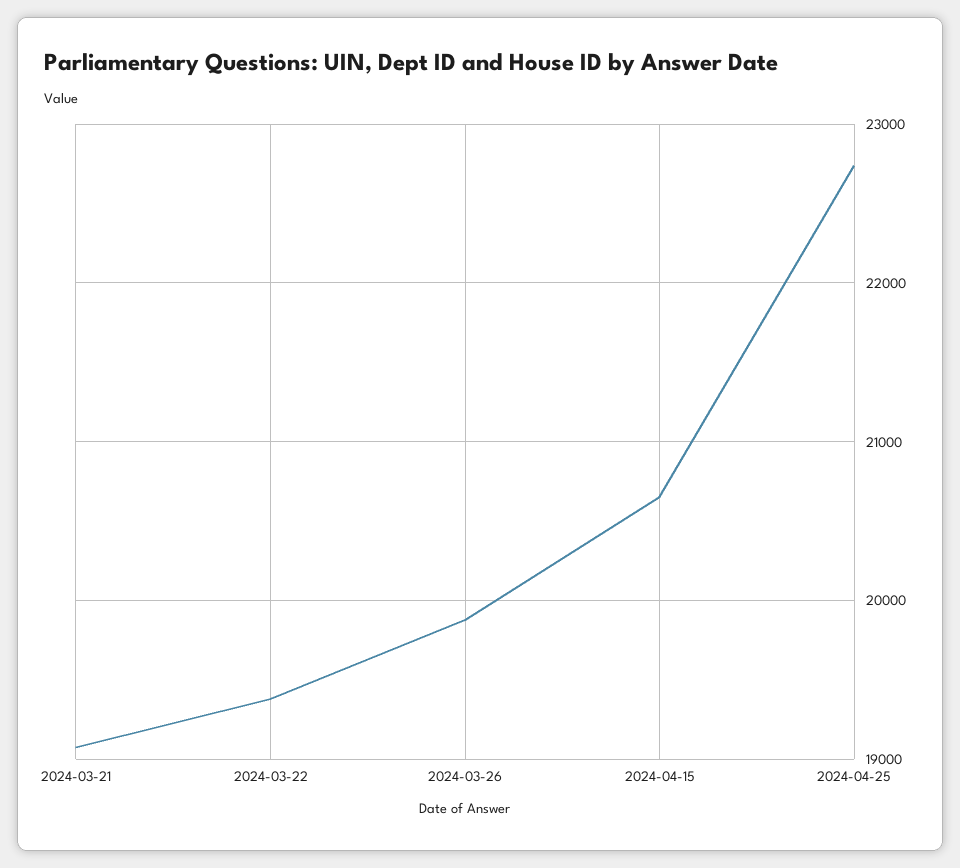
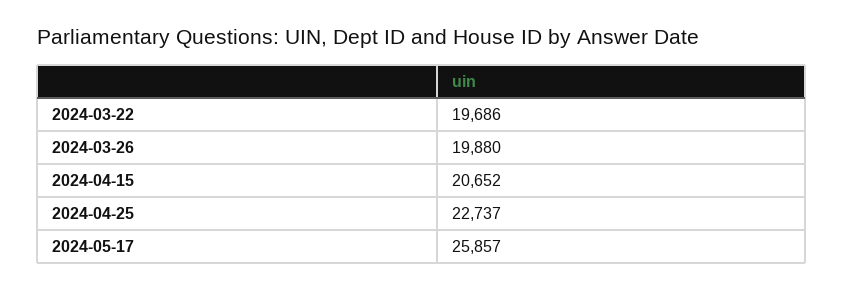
2024-03-21: 19100 -> none
2024-03-22: 19400 -> 19686
2024-05-17: none -> 25857

